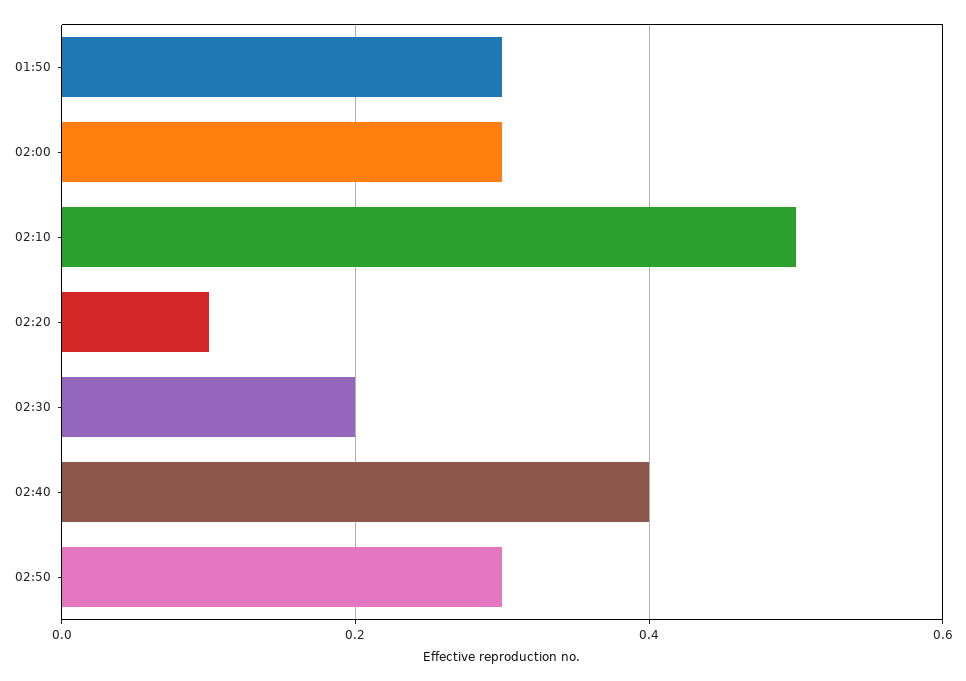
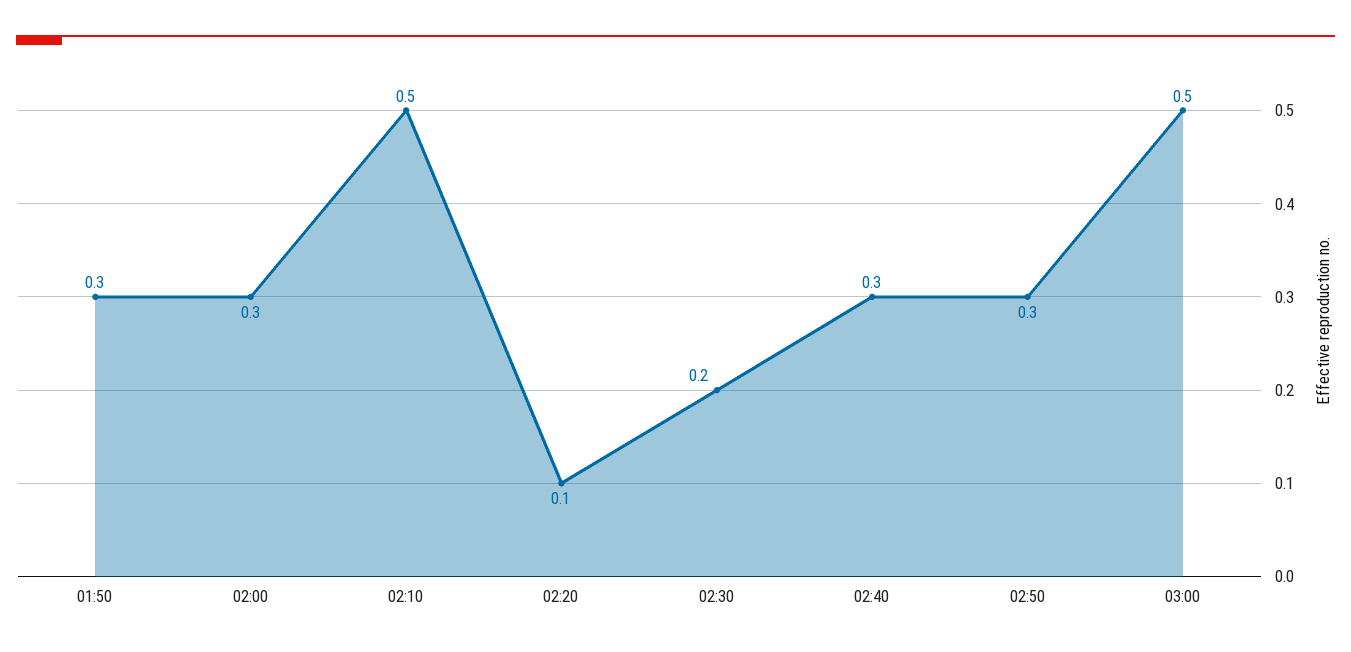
02:40: 0.4 -> 0.3
03:00: none -> 0.5

